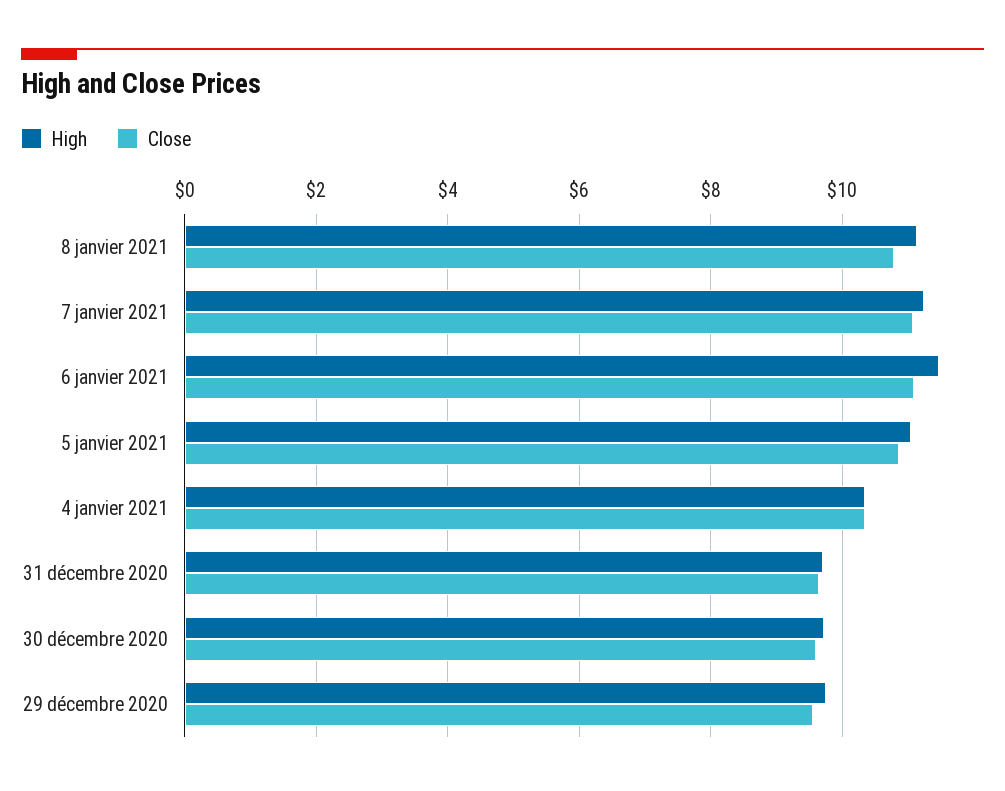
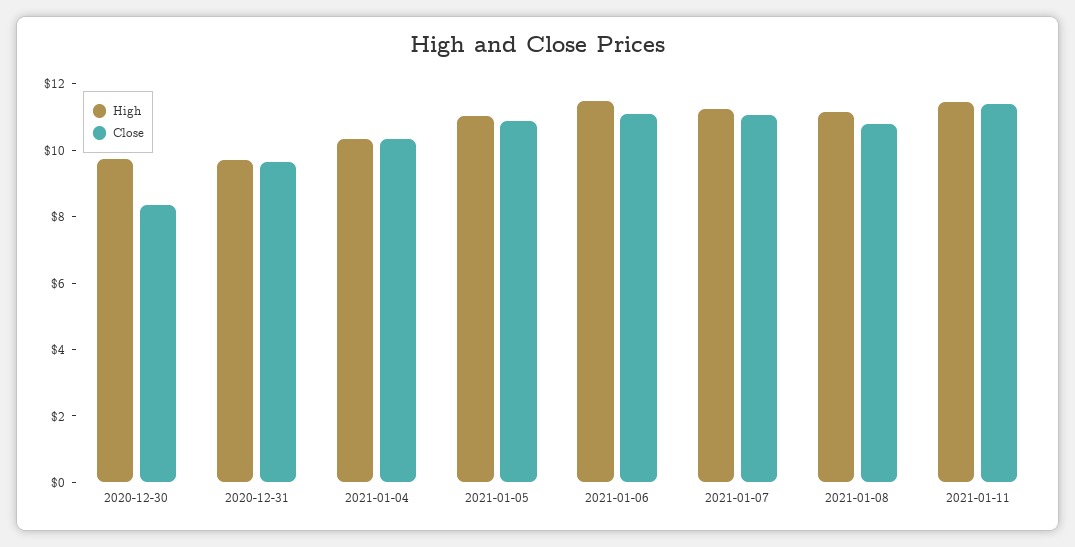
Close, 30 décembre 2020: 9.6 -> 8.5
High, 29 décembre 2020: 9.8 -> none
Close, 29 décembre 2020: 9.6 -> none
High, 2021-01-11: none -> 11.5
Close, 2021-01-11: none -> 11.5

